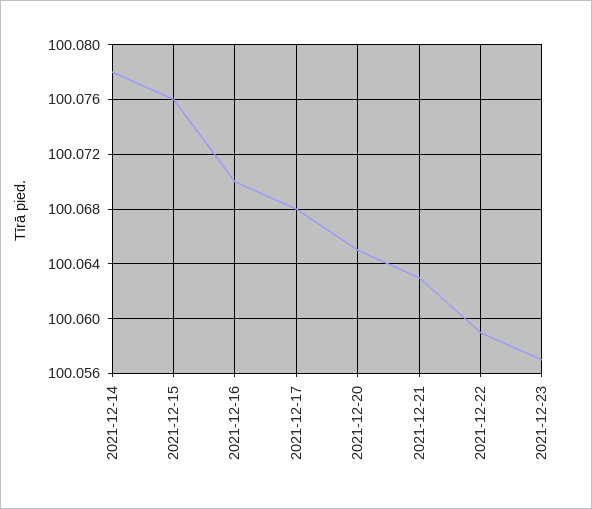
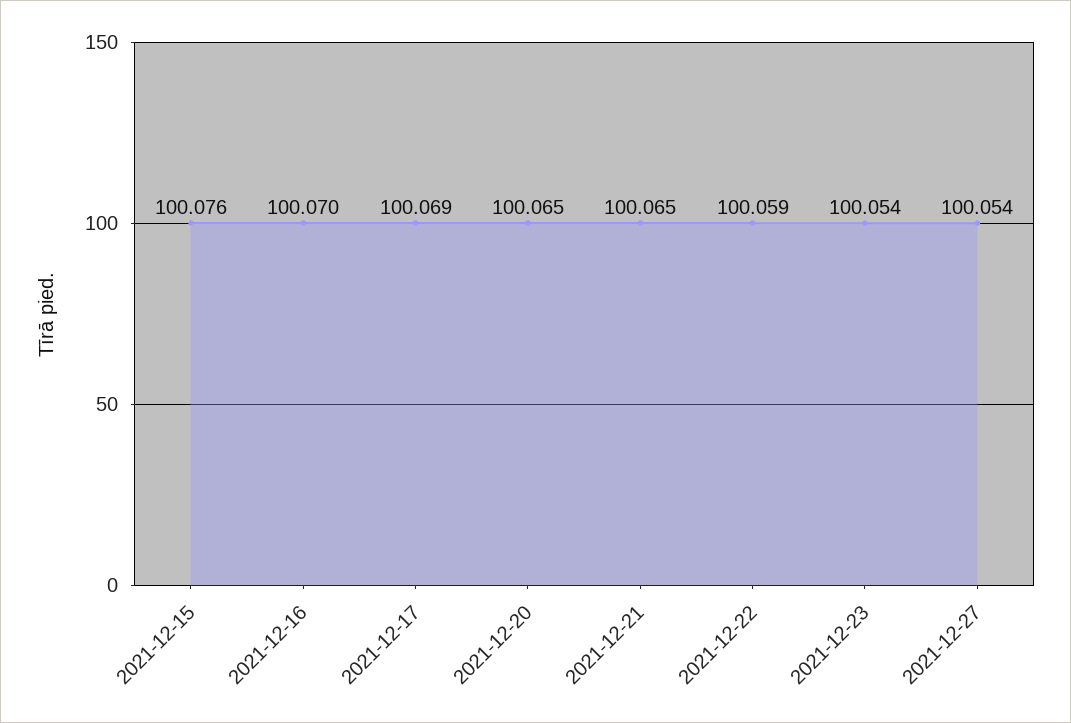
2021-12-14: 100.078 -> none
2021-12-17: 100.068 -> 100.069
2021-12-21: 100.063 -> 100.065
2021-12-23: 100.057 -> 100.054
2021-12-27: none -> 100.054

